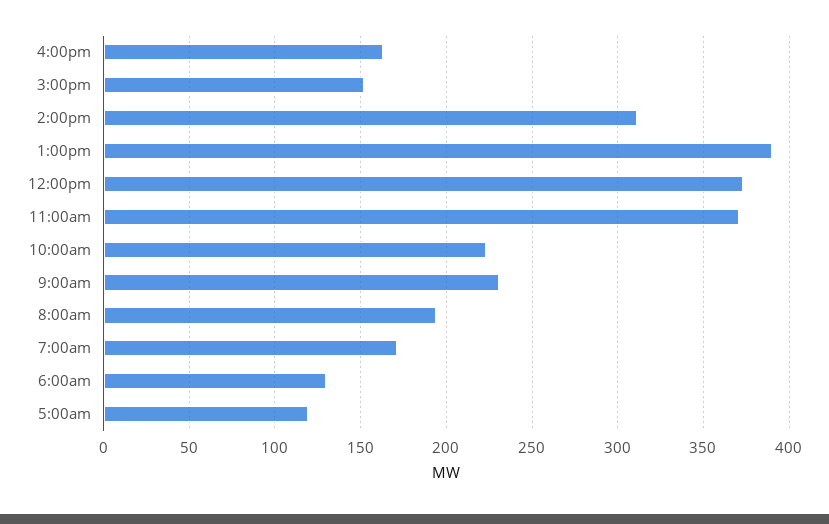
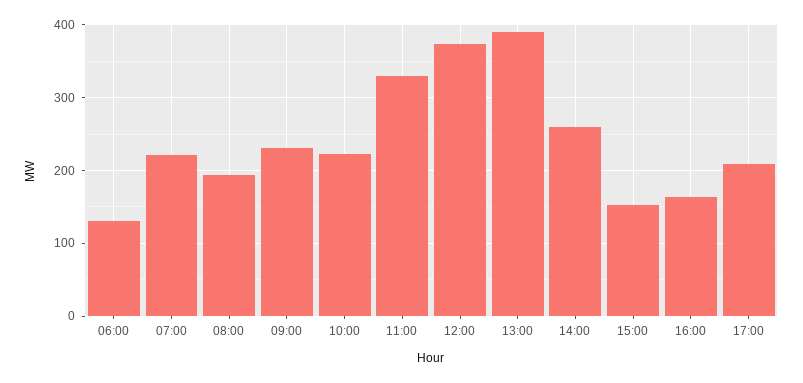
2:00pm: 310 -> 260
11:00am: 370 -> 330
7:00am: 170 -> 220
5:00am: 120 -> none
17:00: none -> 210

